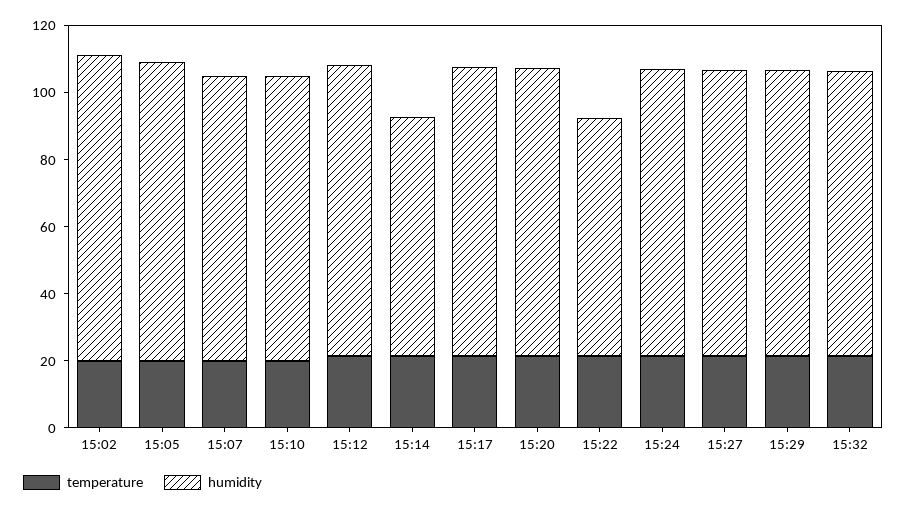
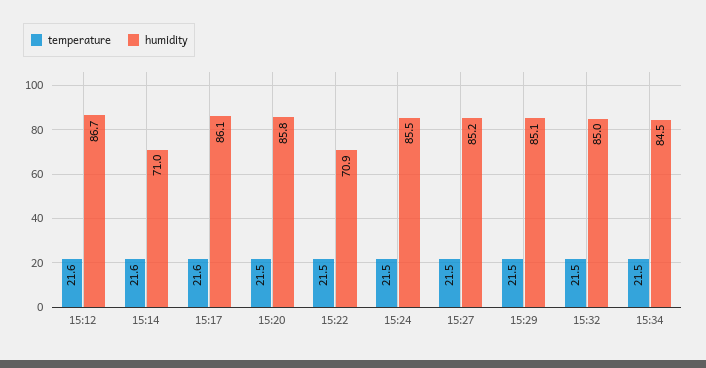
temperature, 15:02: 20 -> none
humidity, 15:02: 90 -> none
temperature, 15:05: 20 -> none
humidity, 15:05: 90 -> none
temperature, 15:07: 20 -> none
humidity, 15:07: 85 -> none
temperature, 15:10: 20 -> none
humidity, 15:10: 85 -> none
temperature, 15:34: none -> 21.5
humidity, 15:34: none -> 84.5

